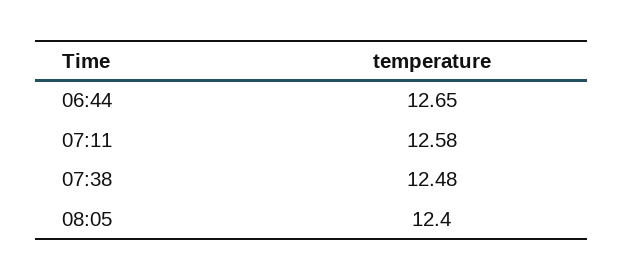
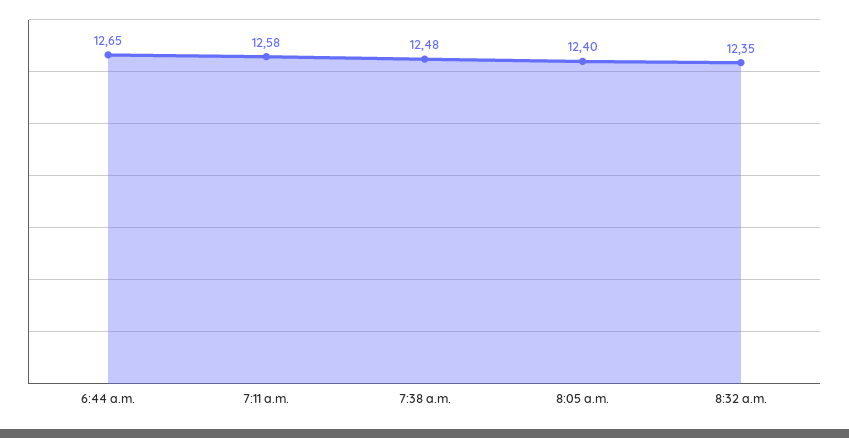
8:32 a.m.: none -> 12.35

